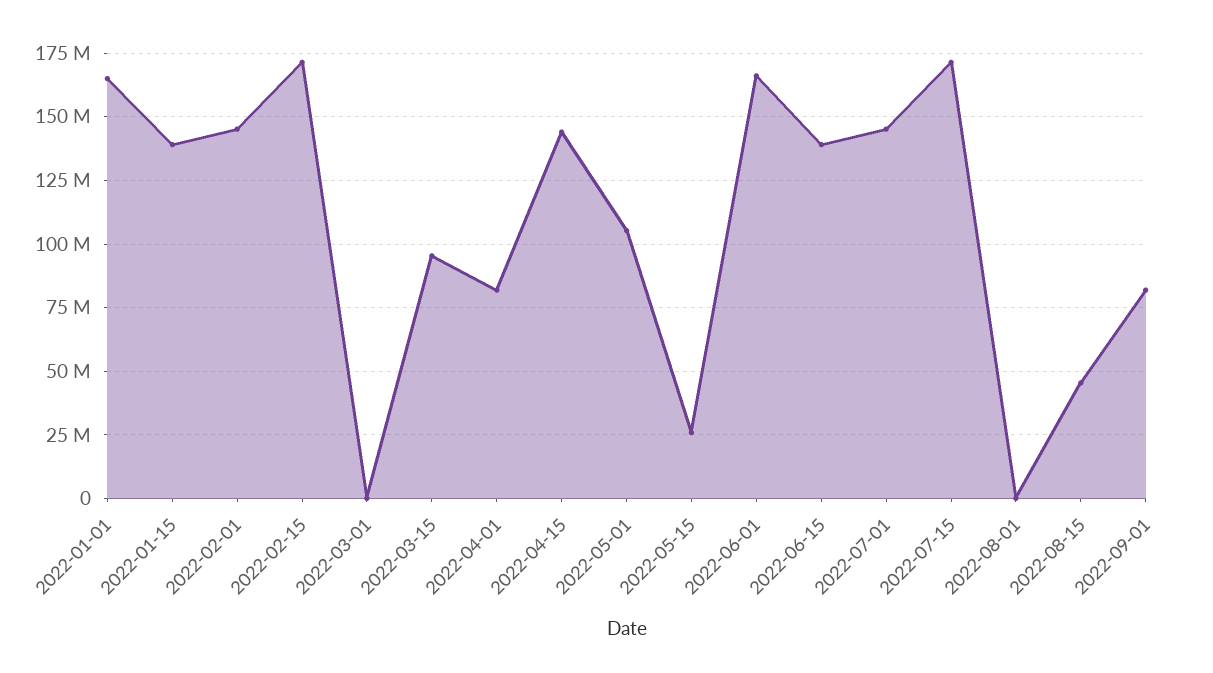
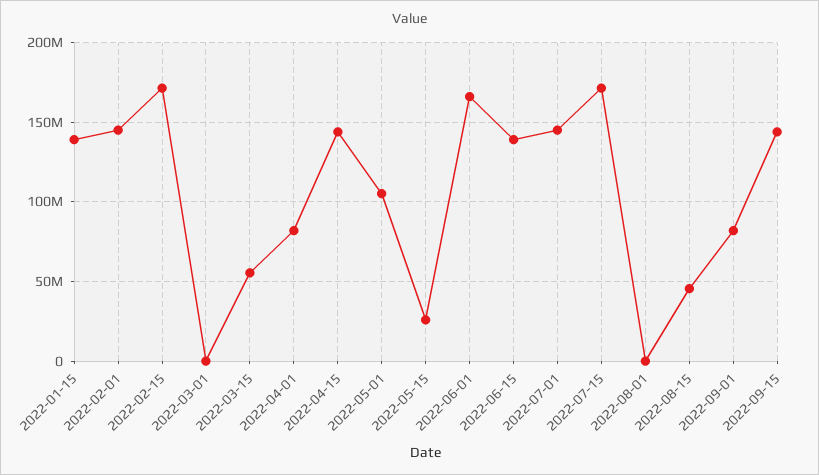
2022-01-01: 165000000 -> none
2022-03-15: 95000000 -> 55000000
2022-09-15: none -> 145000000

